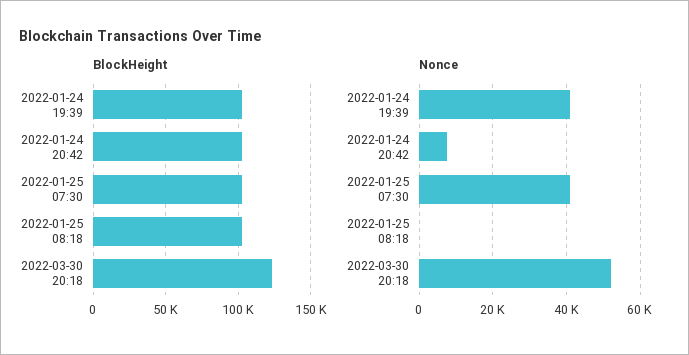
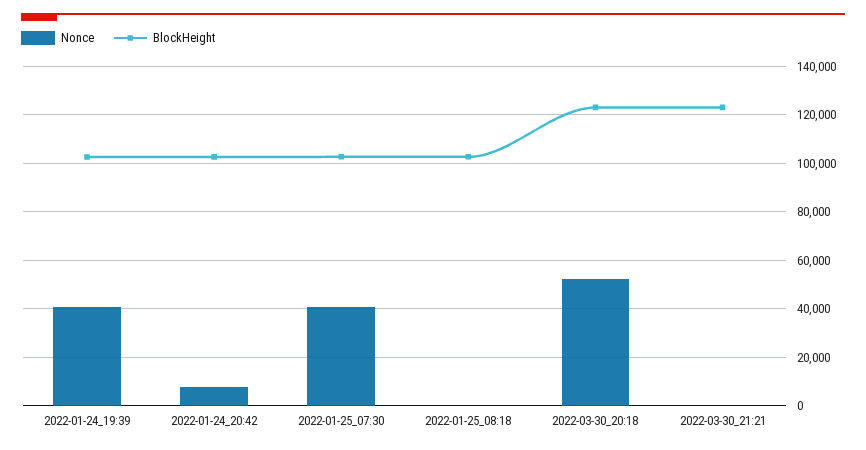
Nonce, 2022-03-30_21:21: none -> 0
BlockHeight, 2022-03-30_21:21: none -> 122500

